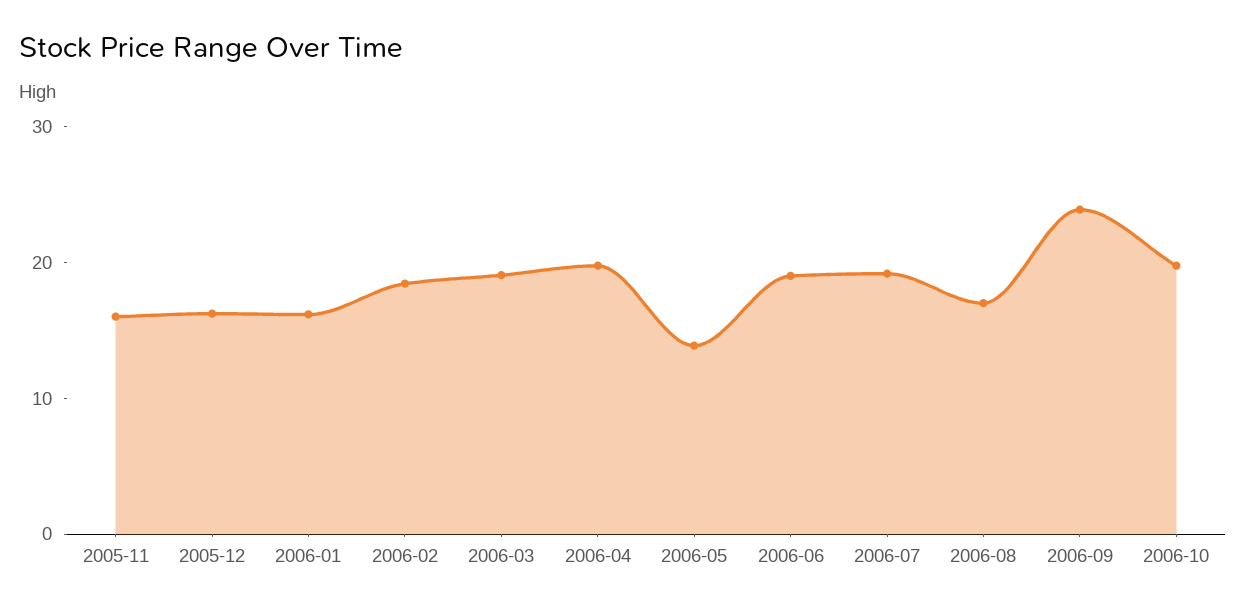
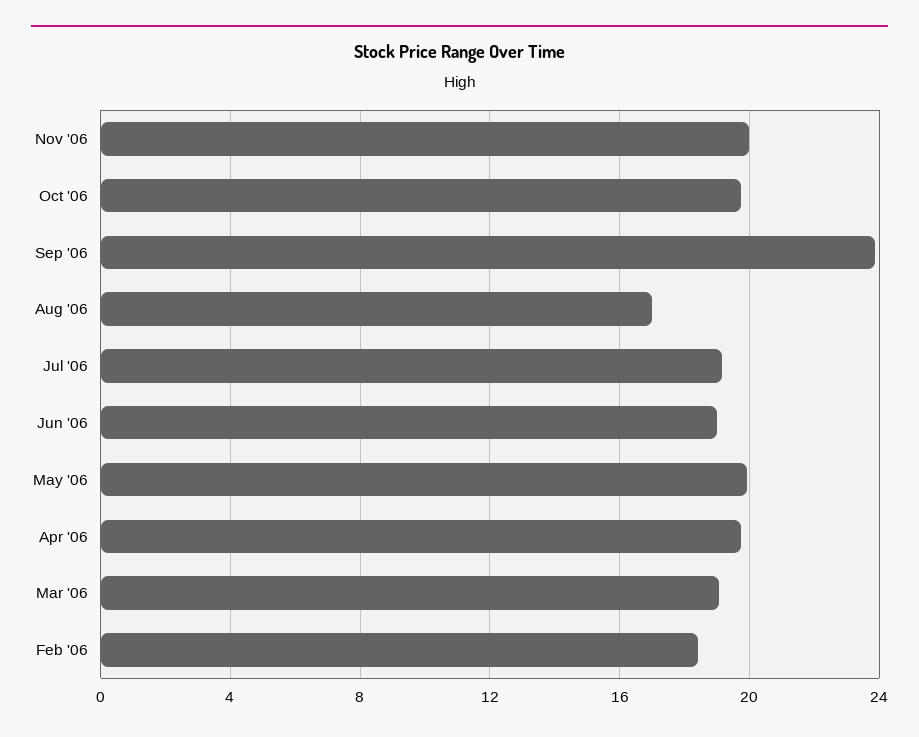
2005-11: 16 -> none
2005-12: 16 -> none
2006-01: 16 -> none
2006-05: 14 -> 20
Nov '06: none -> 20

